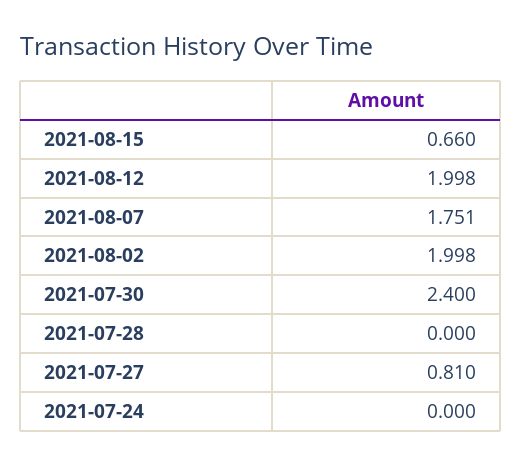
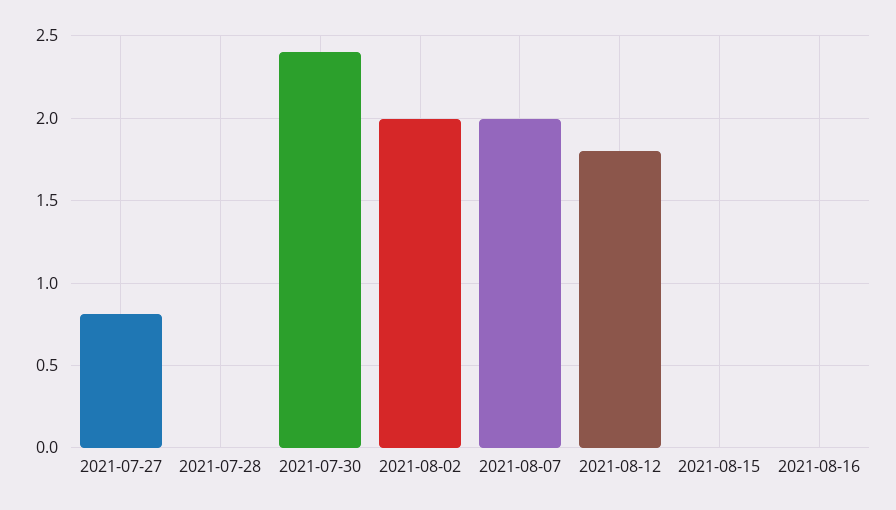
2021-08-15: 0.66 -> 0
2021-08-12: 1.998 -> 1.8
2021-08-07: 1.751 -> 2
2021-07-24: 0 -> none
2021-08-16: none -> 0

